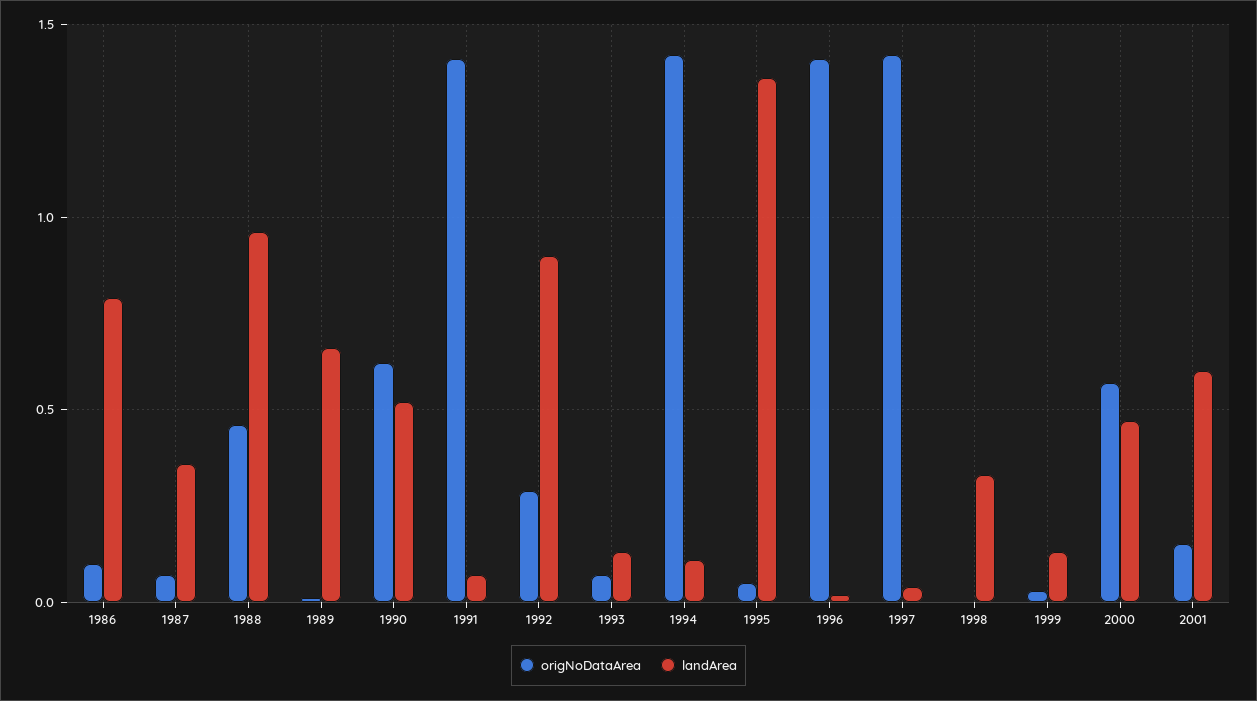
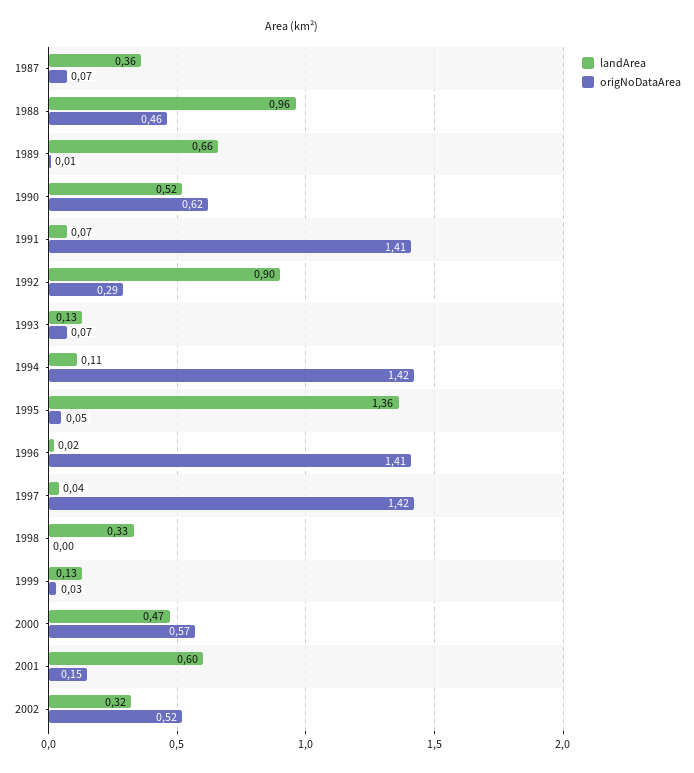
origNoDataArea, 1986: 0.1 -> none
landArea, 1986: 0.8 -> none
landArea, 2002: none -> 0.32
origNoDataArea, 2002: none -> 0.52

